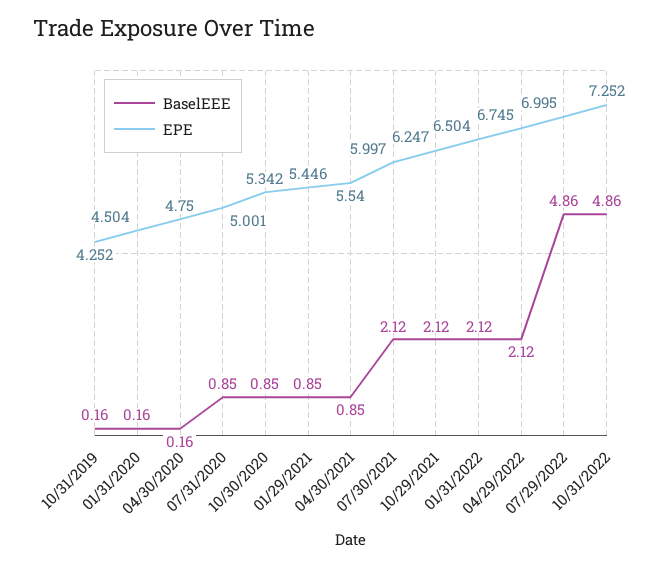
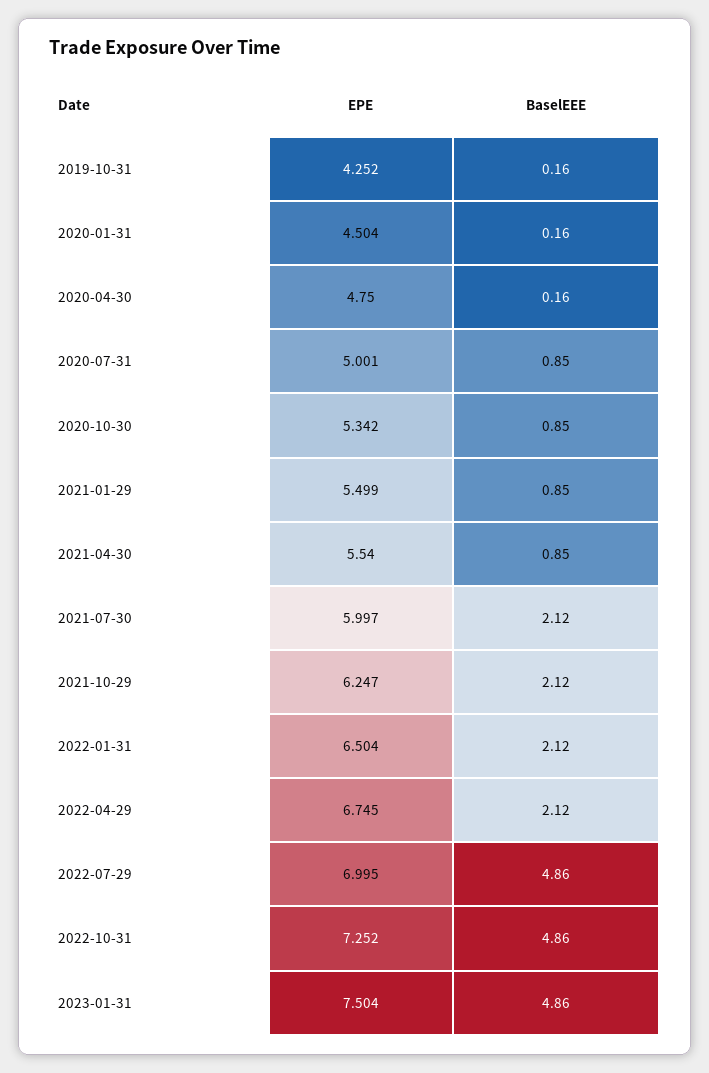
EPE, 01/29/2021: 5.446 -> 5.499
EPE, 2023-01-31: none -> 7.504
BaselEEE, 2023-01-31: none -> 4.86

